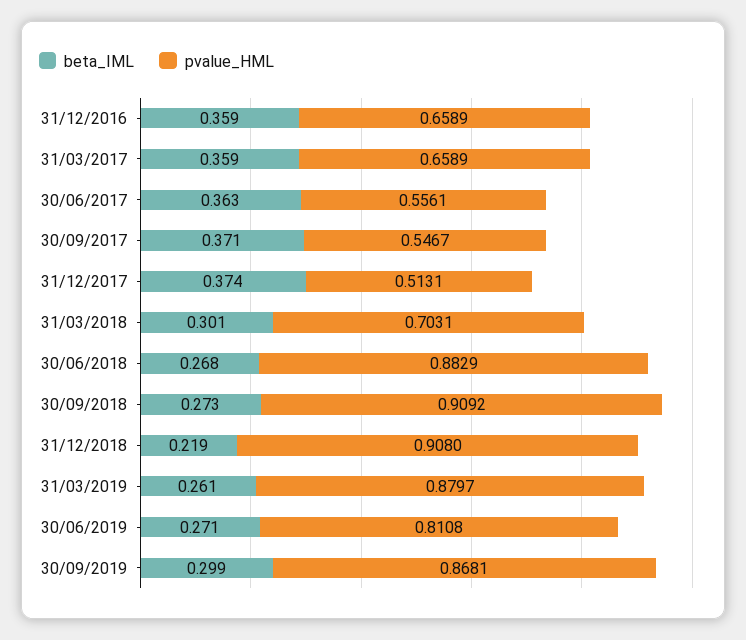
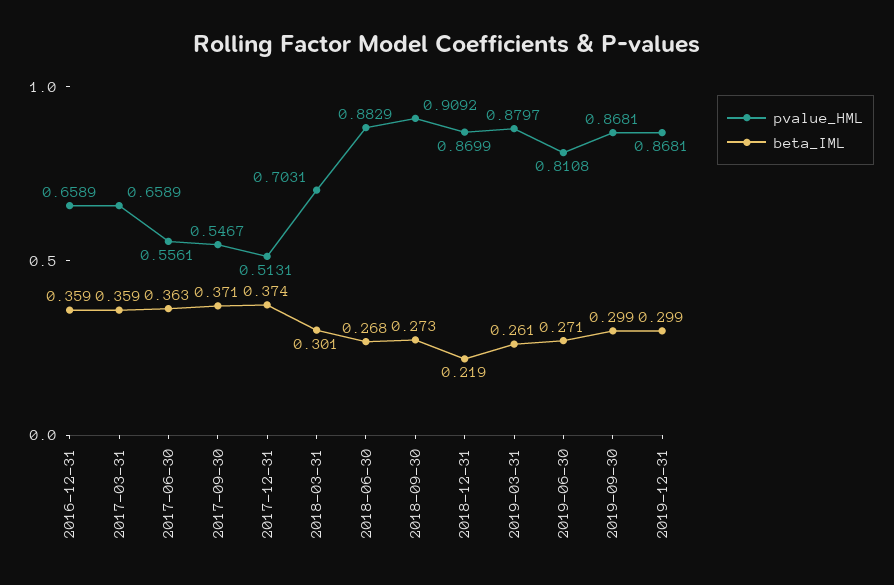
pvalue_HML, 31/12/2018: 0.908 -> 0.8699
pvalue_HML, 2019-12-31: none -> 0.8681
beta_IML, 2019-12-31: none -> 0.299

